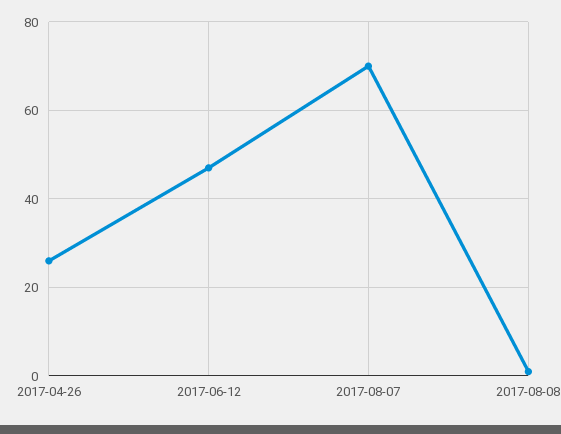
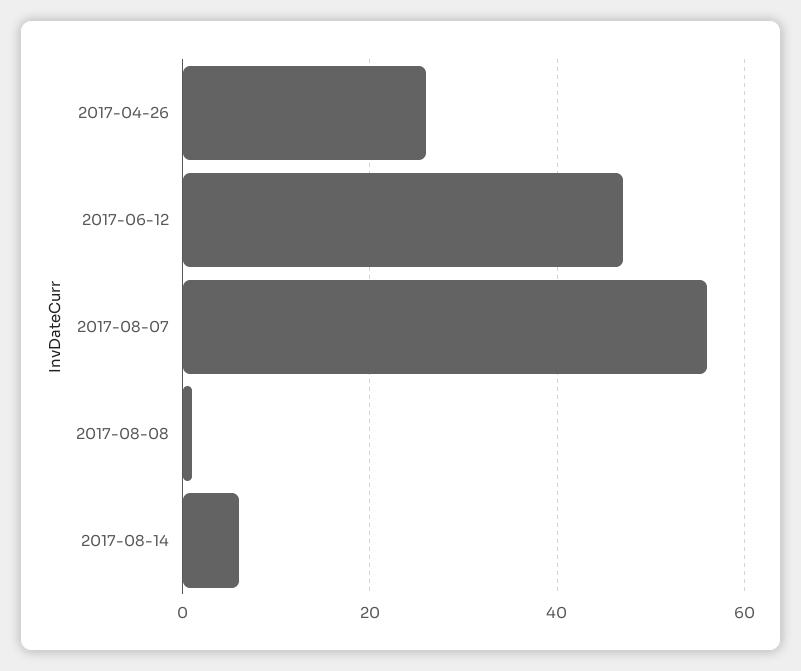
2017-08-07: 70 -> 55
2017-08-14: none -> 5

